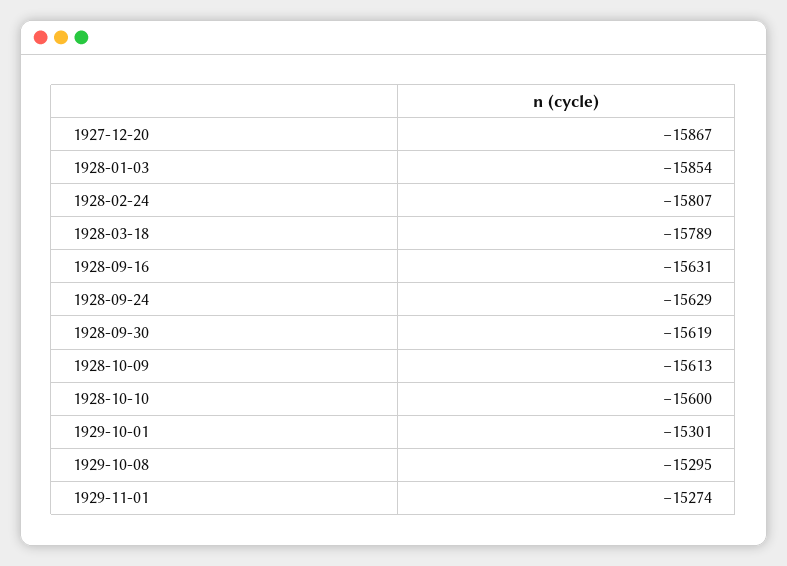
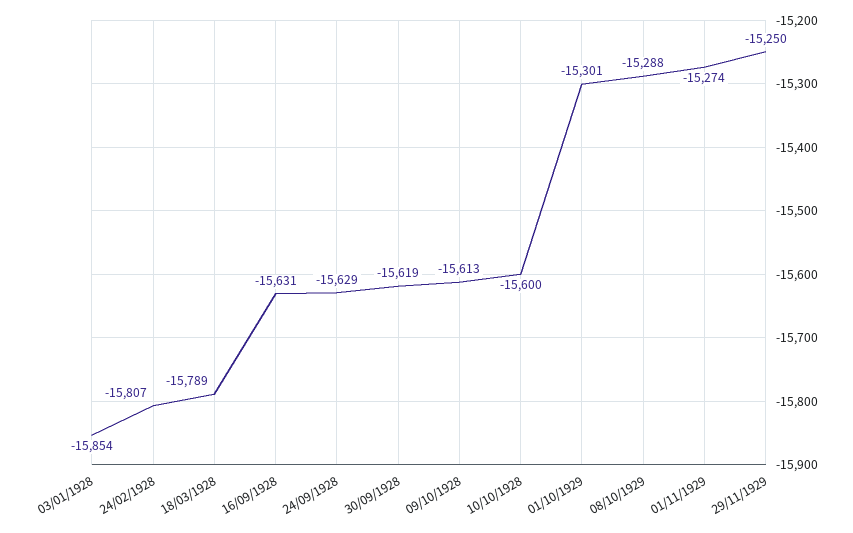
1927-12-20: -15867 -> none
1929-10-08: -15295 -> -15288
29/11/1929: none -> -15250

